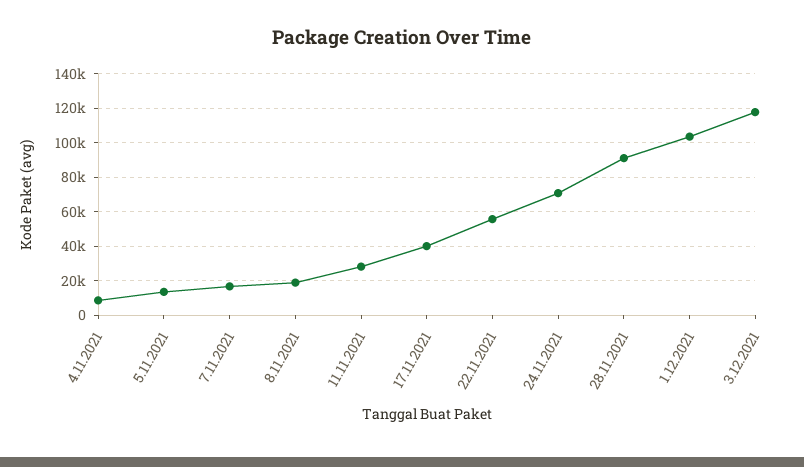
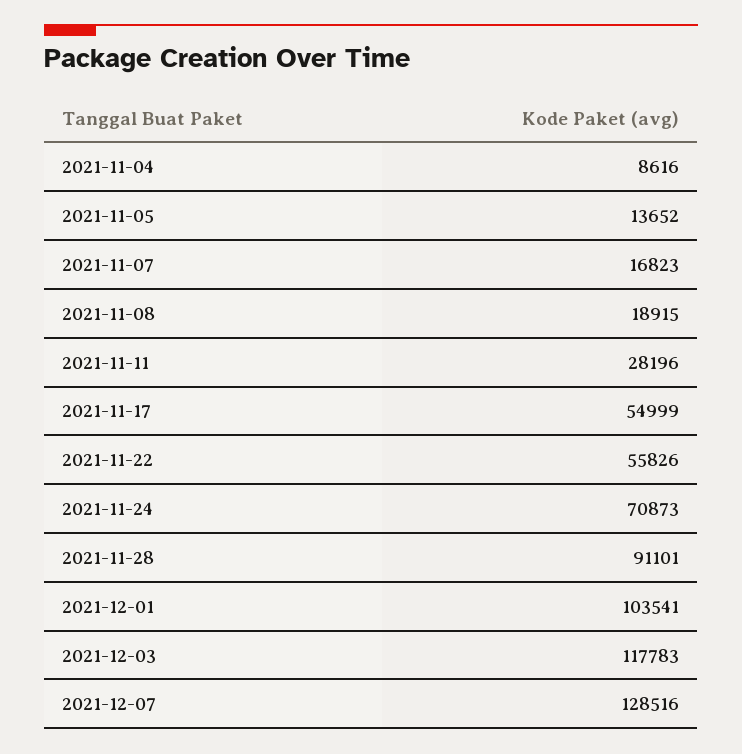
17.11.2021: 40000 -> 54999
2021-12-07: none -> 128516

